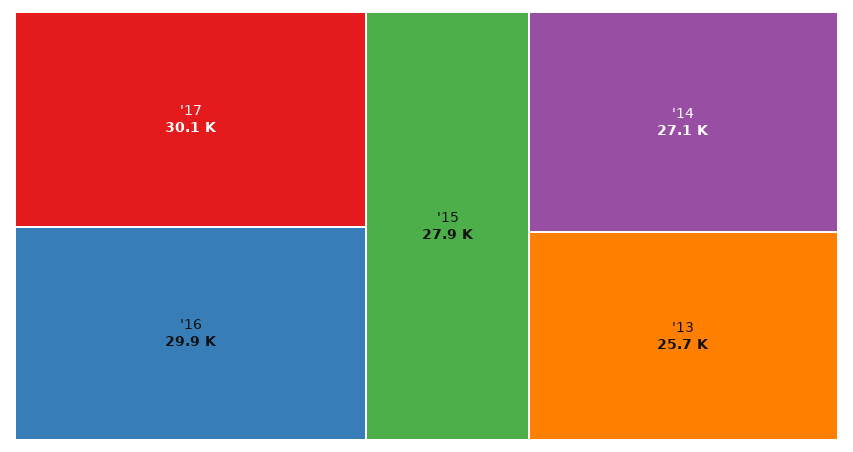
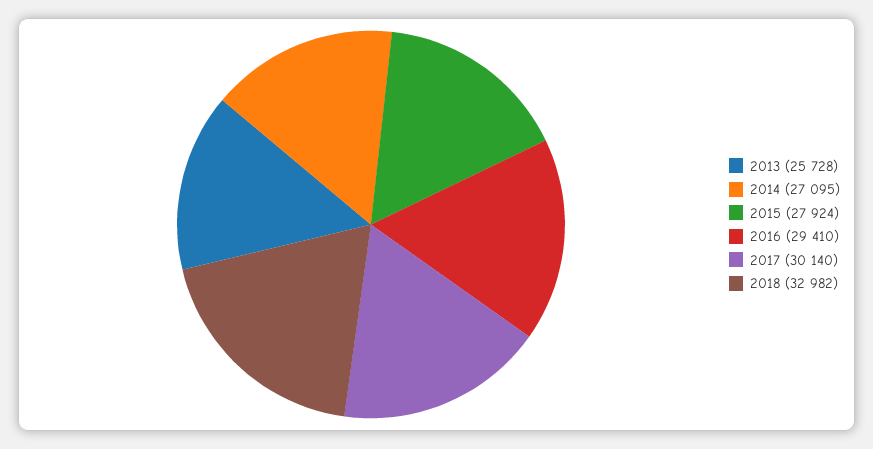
'16: 29900 -> 29410
2018: none -> 32982

